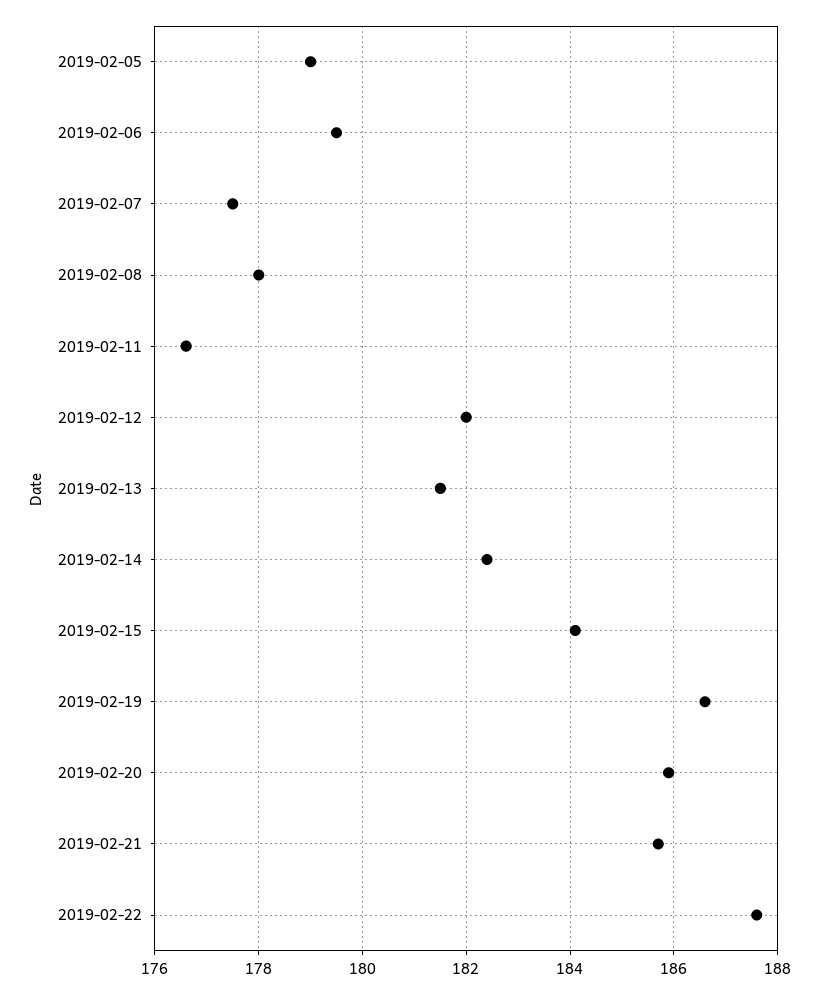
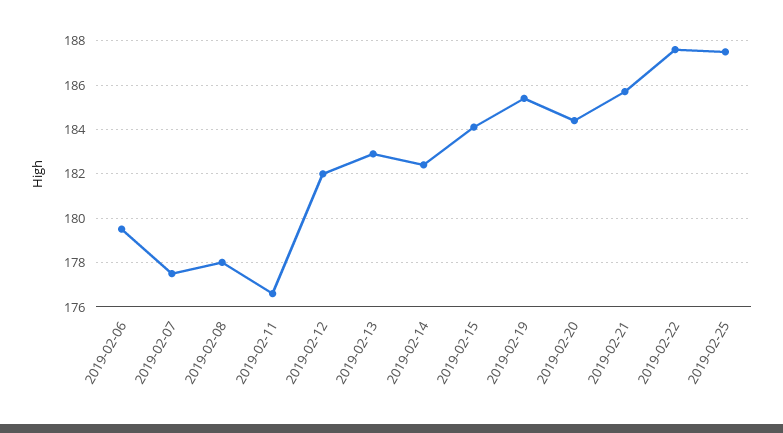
2019-02-05: 179 -> none
2019-02-13: 181.5 -> 183
2019-02-19: 186.5 -> 185.5
2019-02-20: 186 -> 184.5
2019-02-25: none -> 187.5

